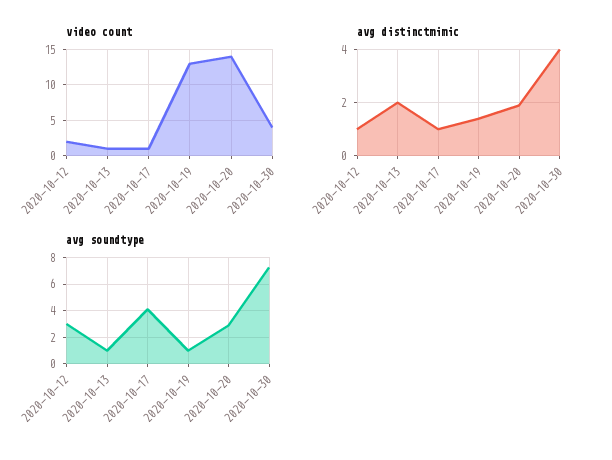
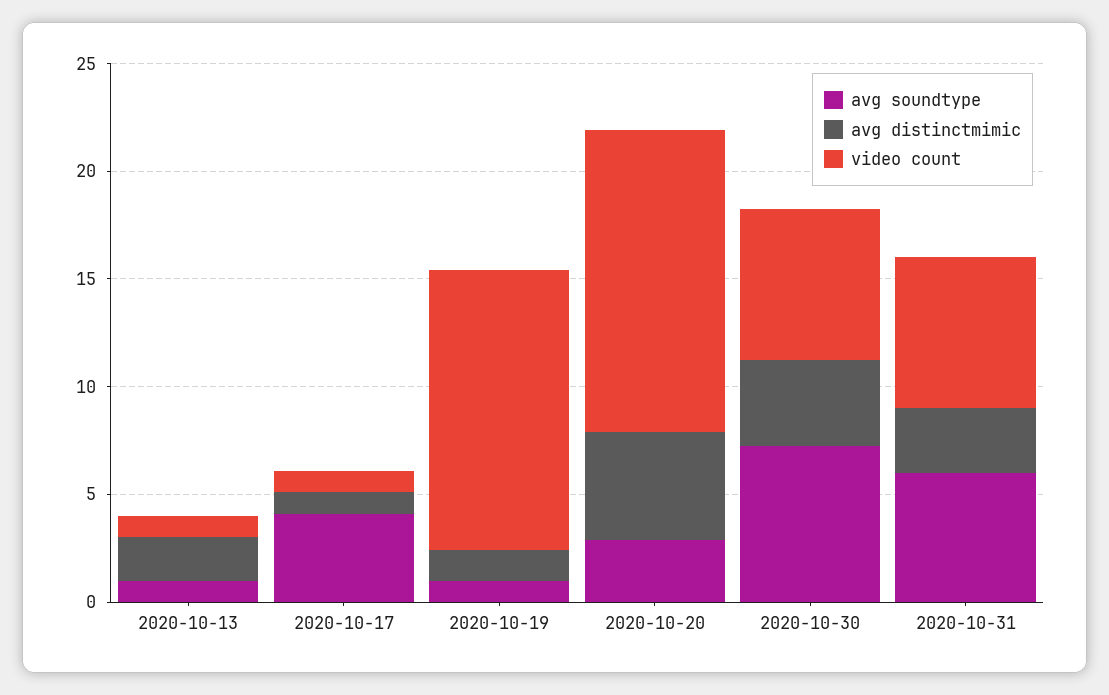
video count, 2020-10-12: 2 -> none
video count, 2020-10-30: 4 -> 7
avg distinctmimic, 2020-10-12: 1 -> none
avg distinctmimic, 2020-10-20: 2 -> 5
avg soundtype, 2020-10-12: 3 -> none
avg soundtype, 2020-10-31: none -> 6
avg distinctmimic, 2020-10-31: none -> 3
video count, 2020-10-31: none -> 7

